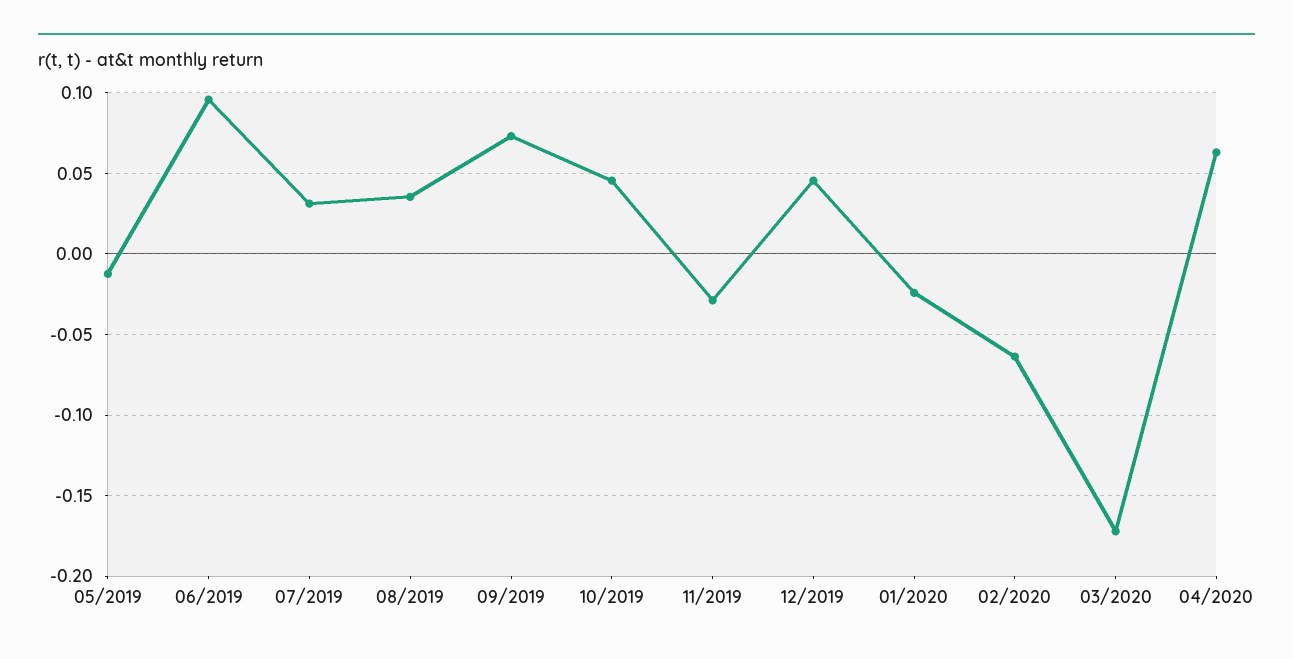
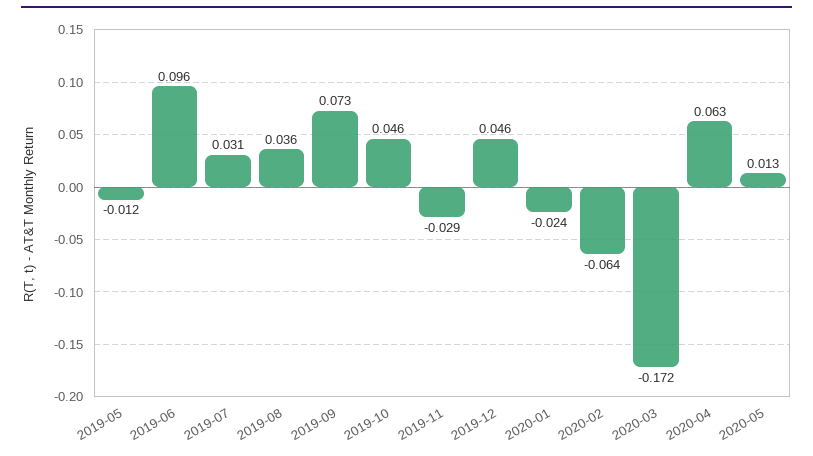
2020-05: none -> 0.013

